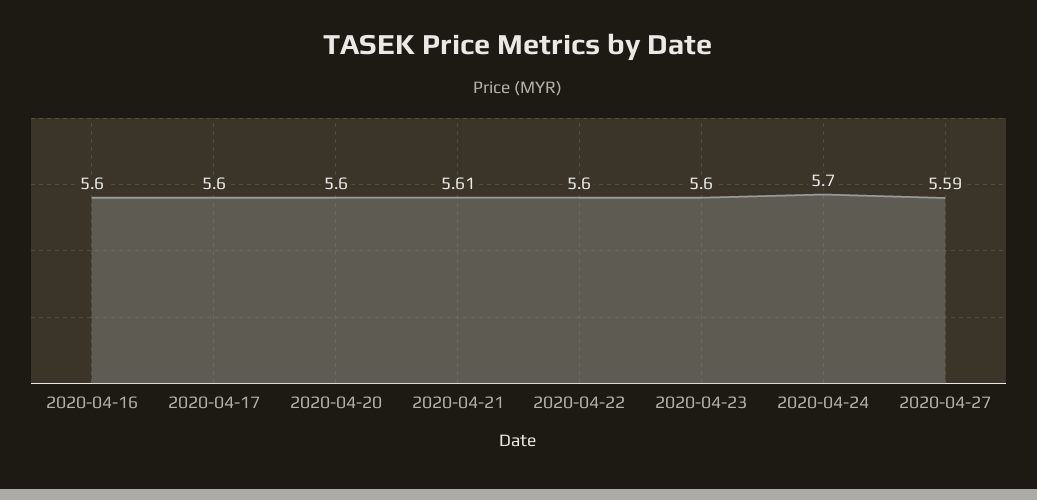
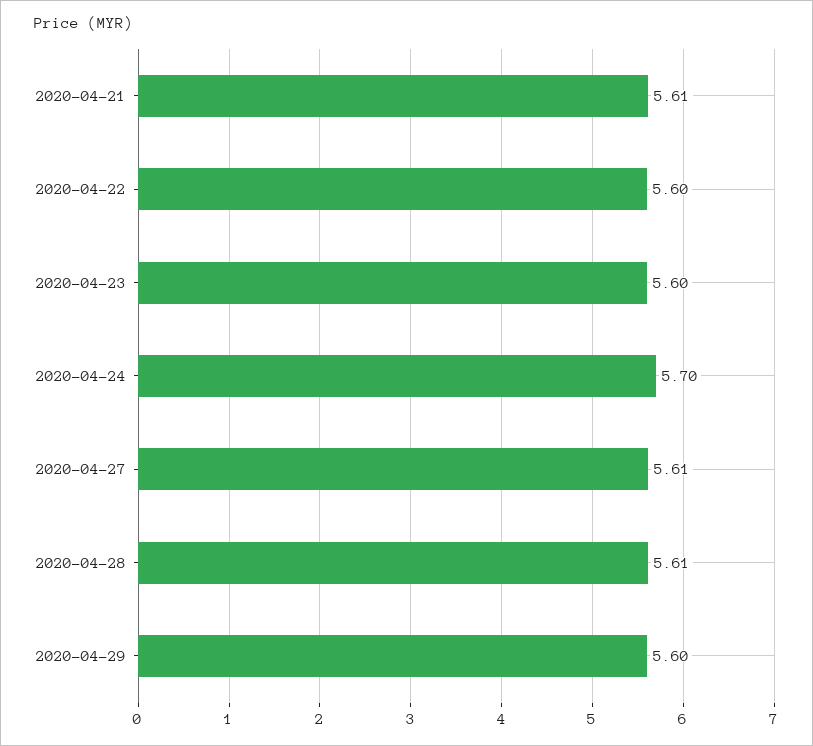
2020-04-16: 5.6 -> none
2020-04-17: 5.6 -> none
2020-04-20: 5.6 -> none
2020-04-27: 5.59 -> 5.61
2020-04-28: none -> 5.61
2020-04-29: none -> 5.6

